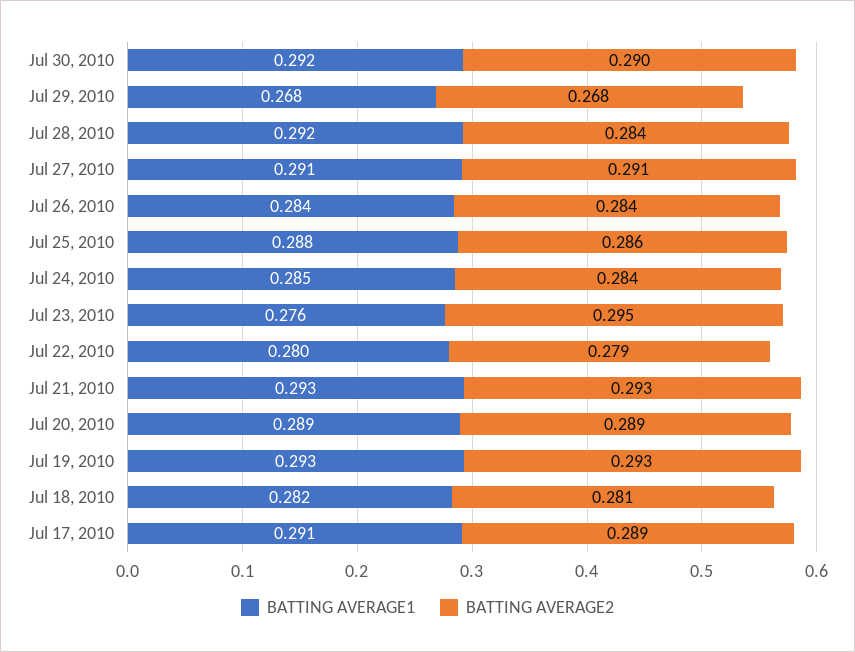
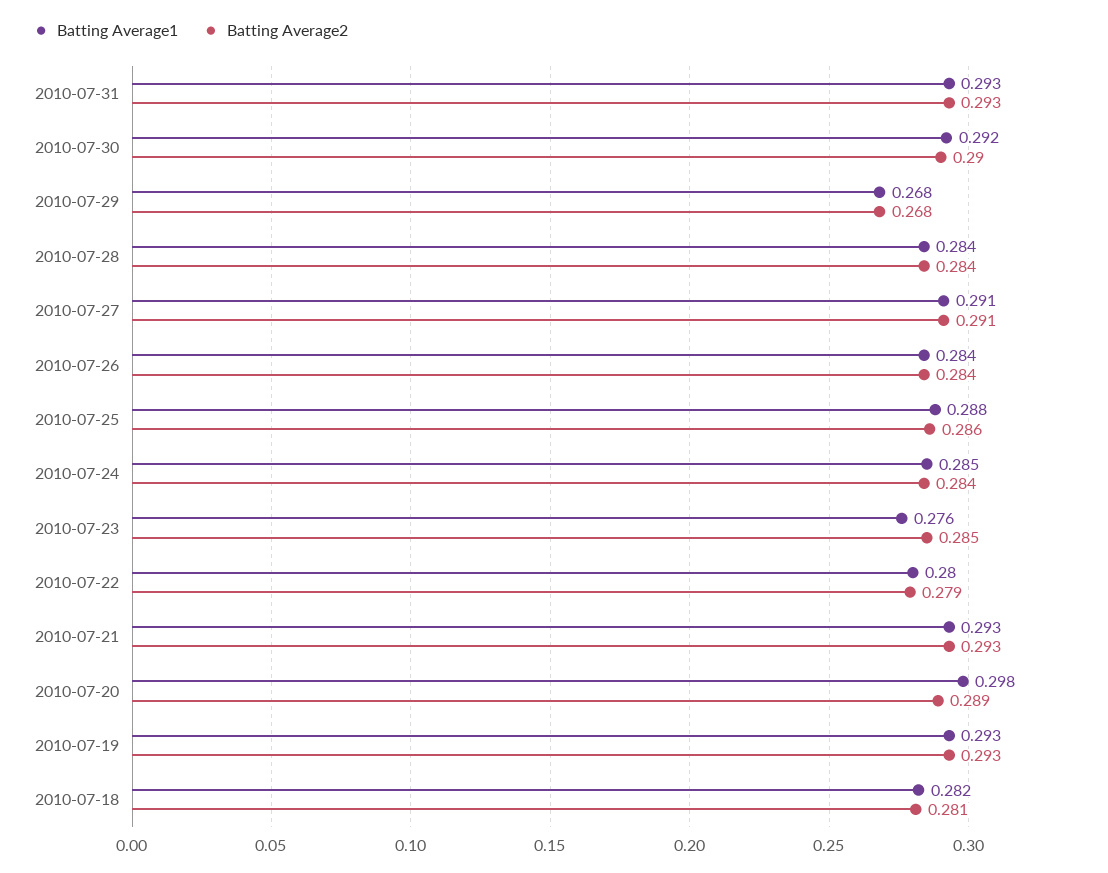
BATTING AVERAGE1, Jul 28, 2010: 0.292 -> 0.284
BATTING AVERAGE2, Jul 23, 2010: 0.295 -> 0.285
BATTING AVERAGE1, Jul 20, 2010: 0.289 -> 0.298
BATTING AVERAGE1, Jul 17, 2010: 0.291 -> none
BATTING AVERAGE2, Jul 17, 2010: 0.289 -> none
BATTING AVERAGE1, 2010-07-31: none -> 0.293
BATTING AVERAGE2, 2010-07-31: none -> 0.293

